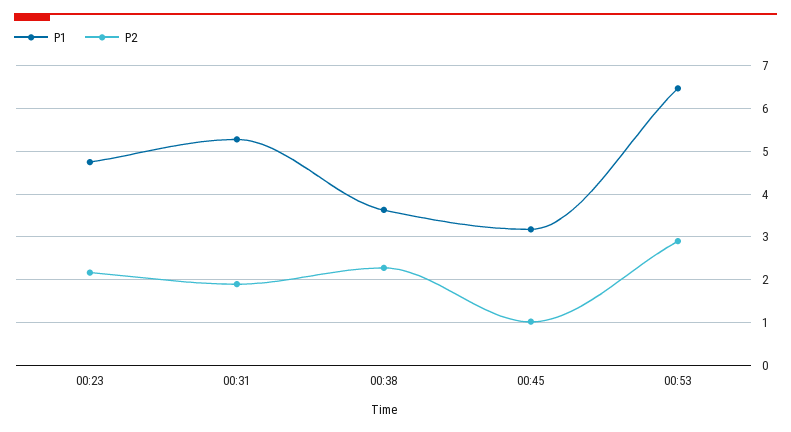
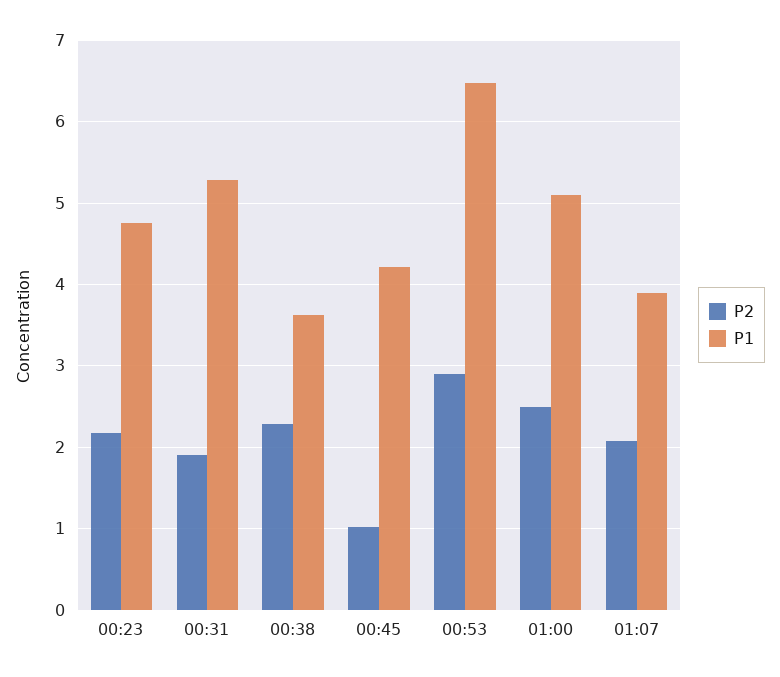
P1, 00:45: 3.2 -> 4.2
P2, 01:00: none -> 2.5
P1, 01:00: none -> 5.1
P2, 01:07: none -> 2.1
P1, 01:07: none -> 3.9

